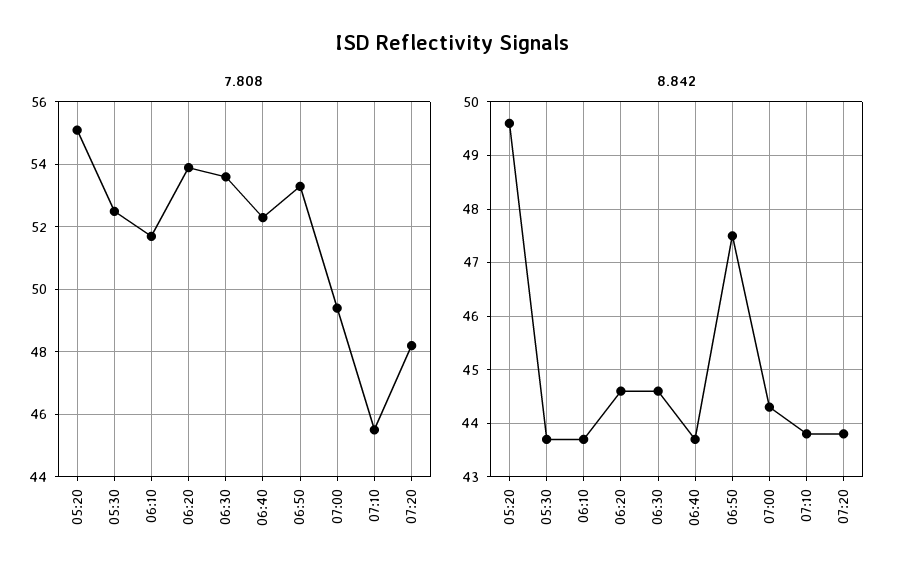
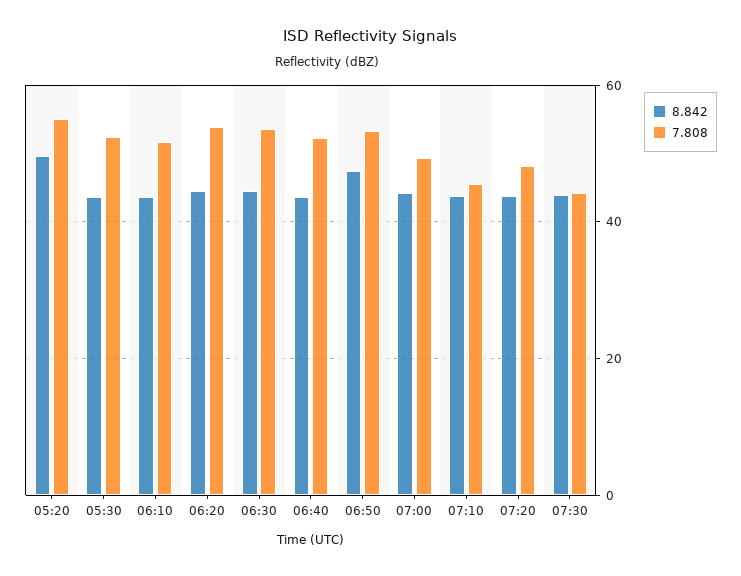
8.842, 07:30: none -> 44
7.808, 07:30: none -> 44

